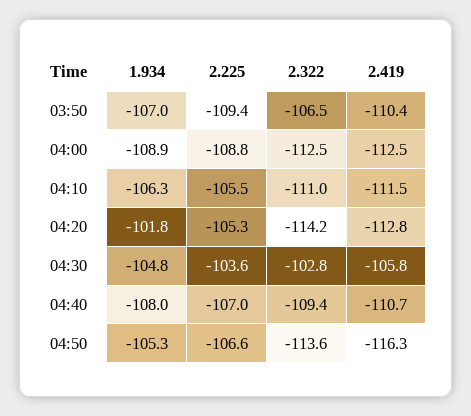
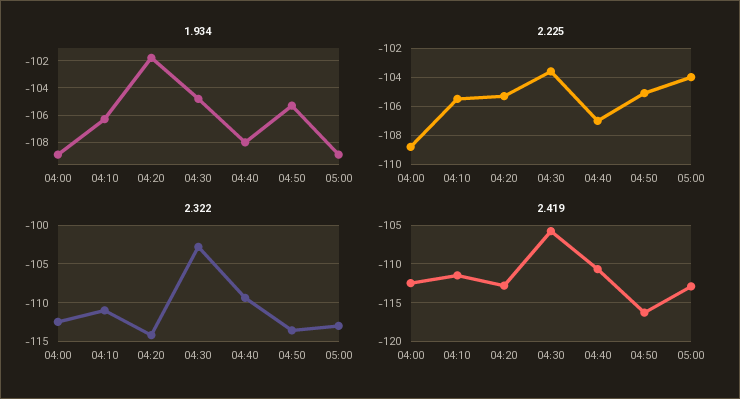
1.934, 03:50: -107 -> none
2.225, 03:50: -109.4 -> none
2.322, 03:50: -106.5 -> none
2.419, 03:50: -110.4 -> none
2.225, 04:50: -106.6 -> -105
1.934, 05:00: none -> -109
2.225, 05:00: none -> -104
2.322, 05:00: none -> -113
2.419, 05:00: none -> -113

